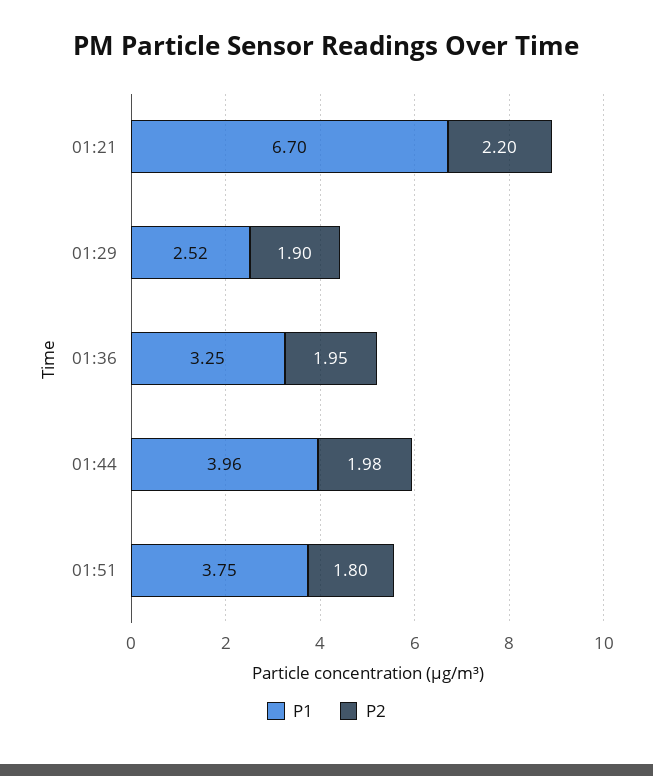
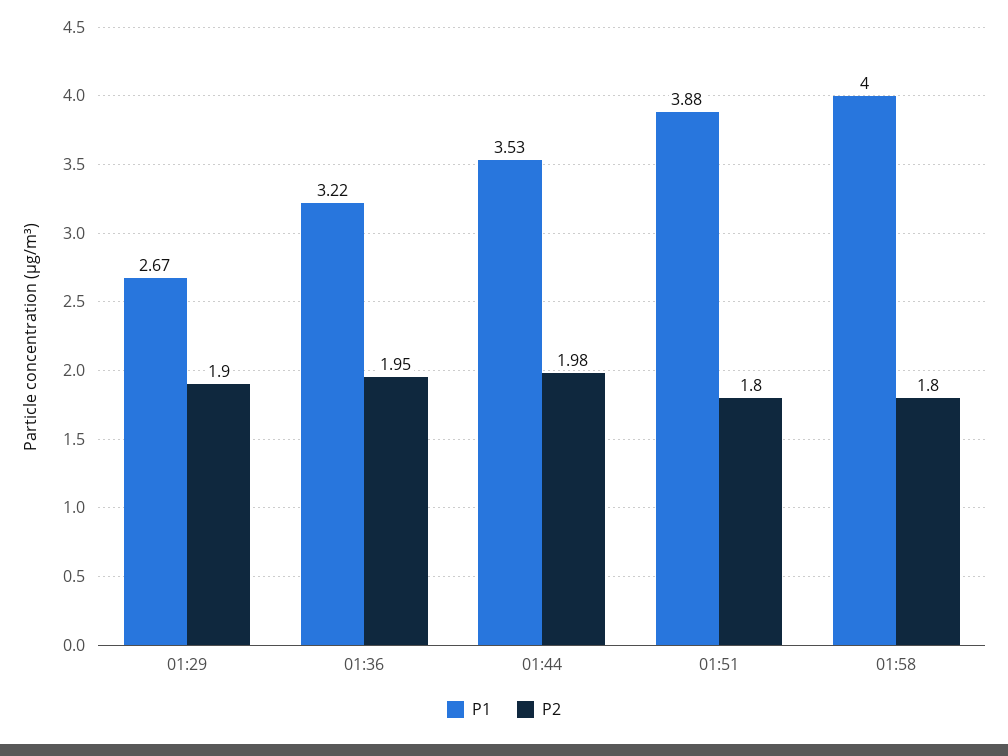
P1, 01:21: 6.7 -> none
P2, 01:21: 2.2 -> none
P1, 01:29: 2.52 -> 2.67
P1, 01:36: 3.25 -> 3.22
P1, 01:44: 3.96 -> 3.53
P1, 01:51: 3.75 -> 3.88
P1, 01:58: none -> 4
P2, 01:58: none -> 1.8

